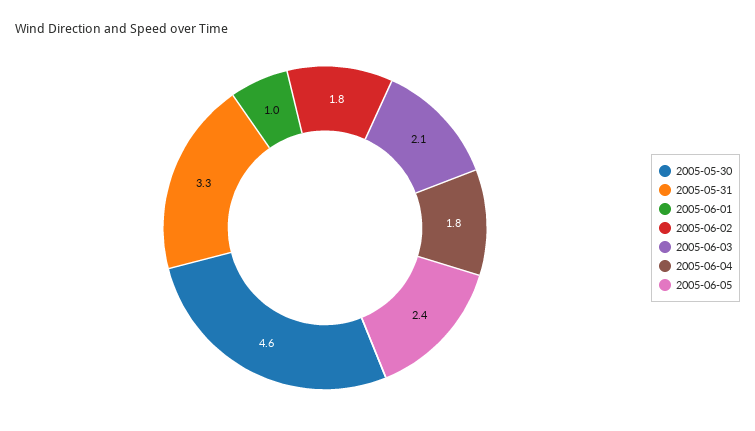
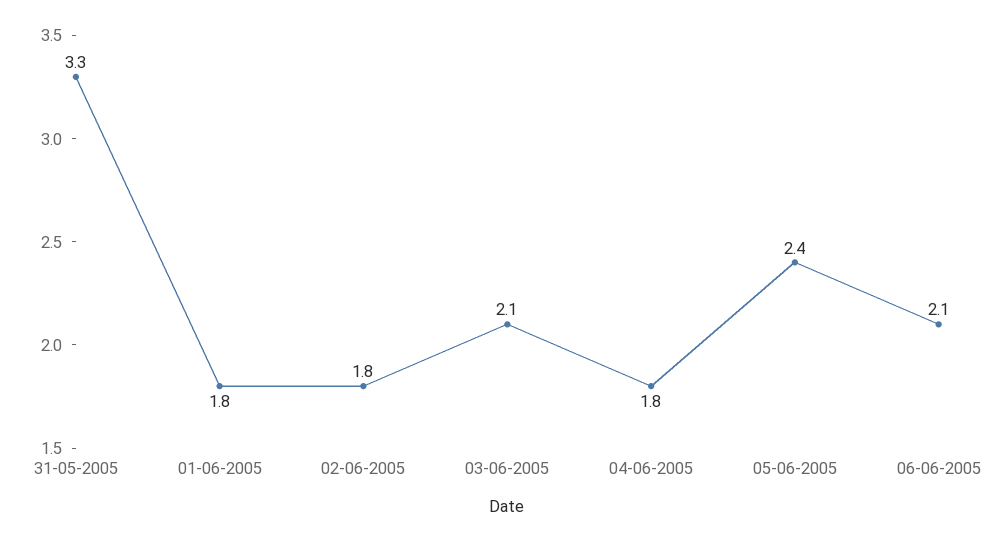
2005-05-30: 4.6 -> none
2005-06-01: 1 -> 1.8
06-06-2005: none -> 2.1

